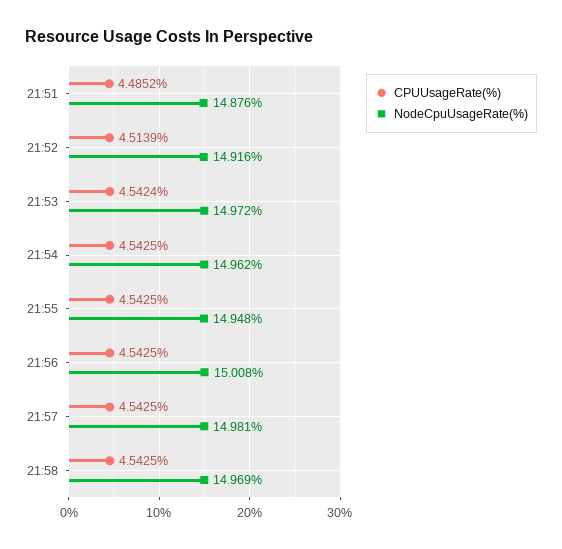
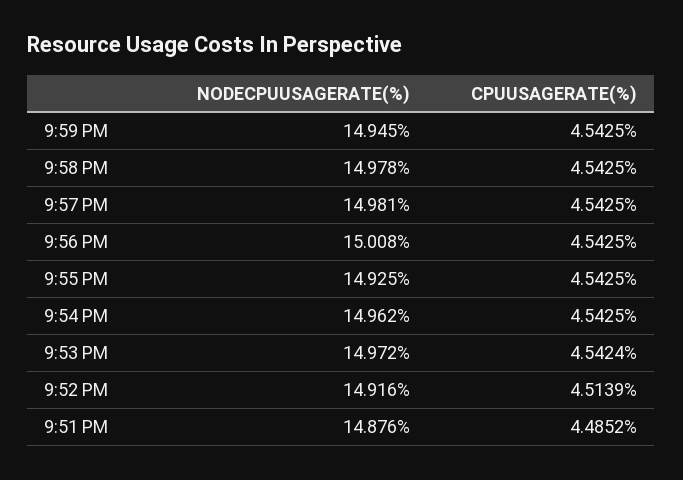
NodeCpuUsageRate(%), 21:55: 14.948 -> 14.925
NodeCpuUsageRate(%), 21:58: 14.969 -> 14.978
NodeCpuUsageRate(%), 9:59 PM: none -> 14.945
CPUUsageRate(%), 9:59 PM: none -> 4.5425

